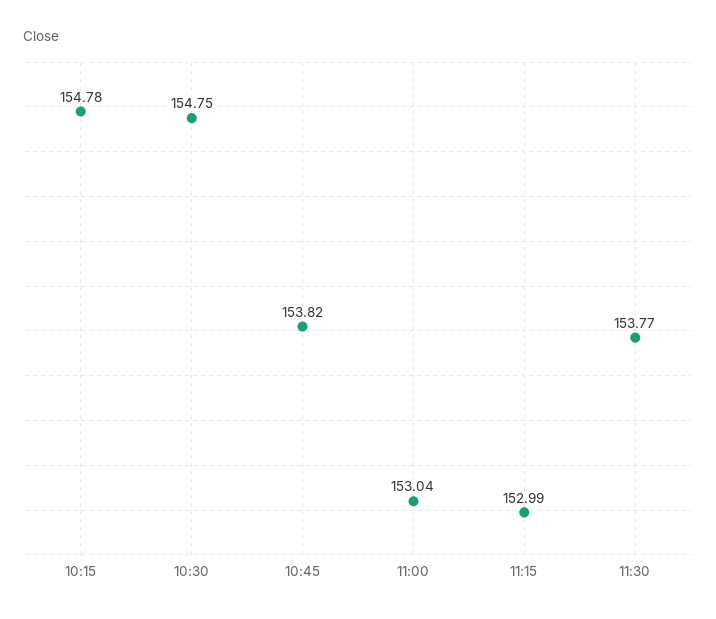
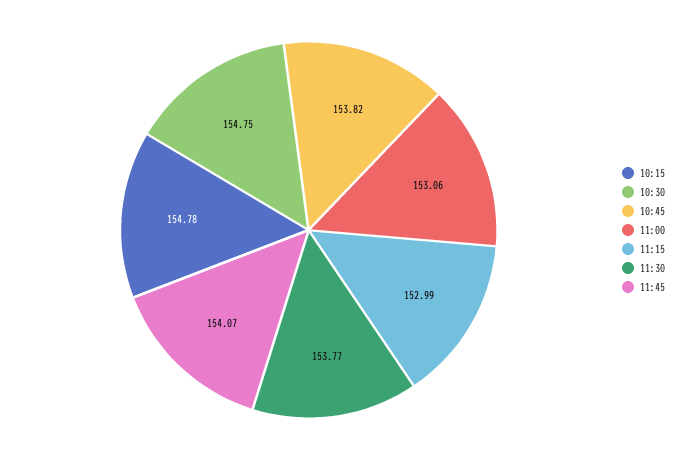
11:00: 153.04 -> 153.06
11:45: none -> 154.07

